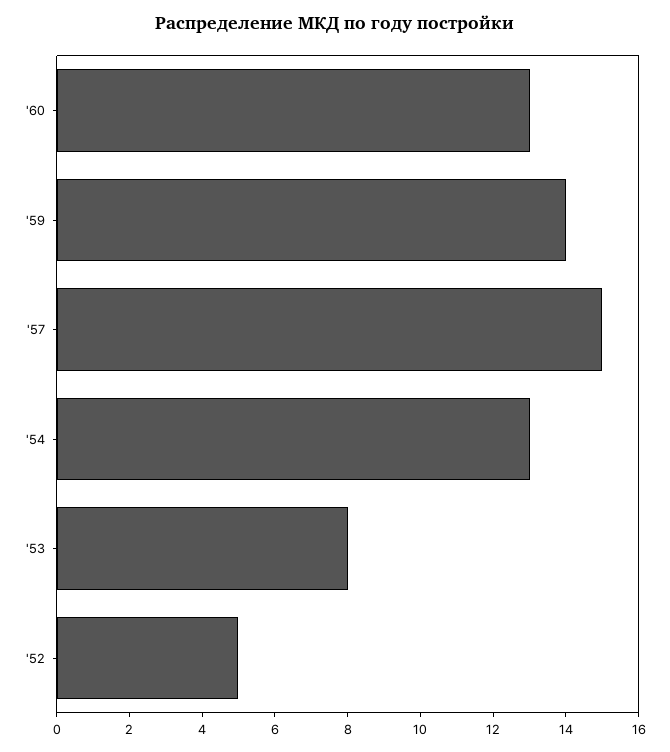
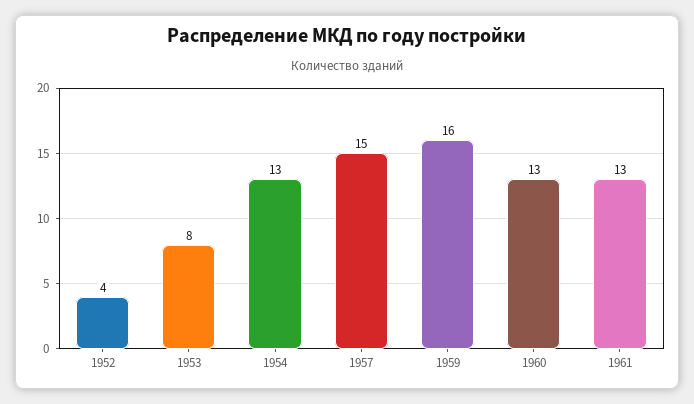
'59: 14 -> 16
'52: 5 -> 4
1961: none -> 13

